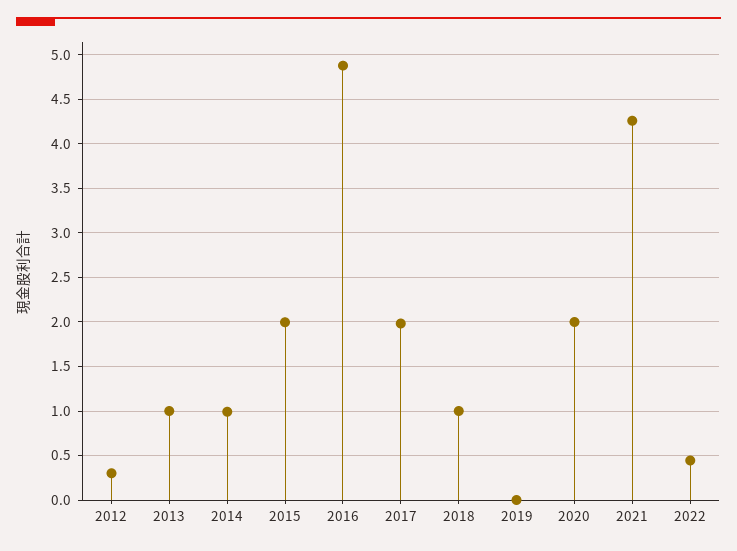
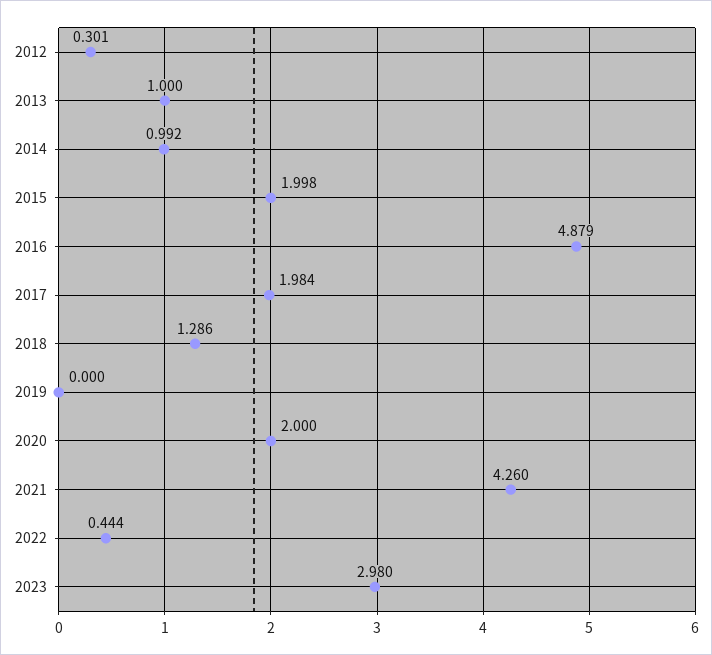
2018: 1 -> 1.286
2023: none -> 2.98

